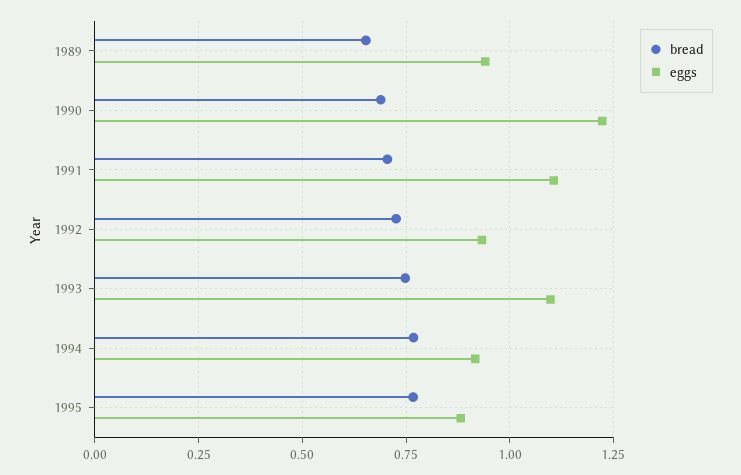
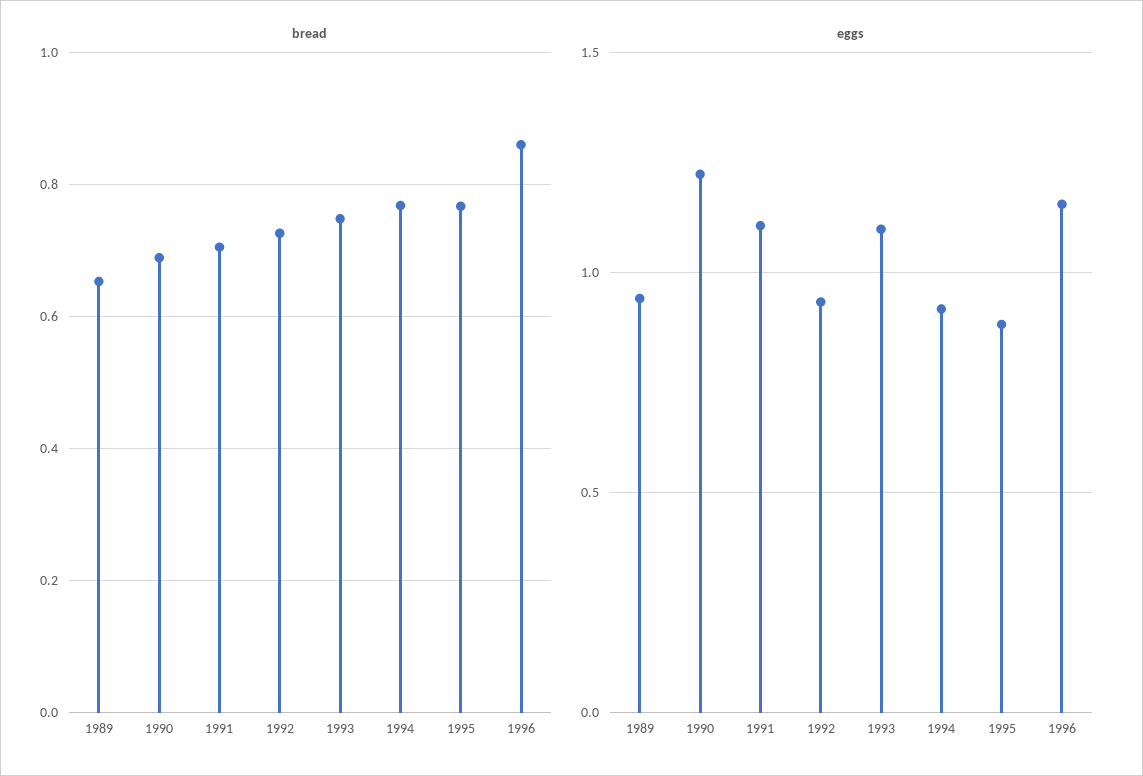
bread, 1996: none -> 0.86
eggs, 1996: none -> 1.15

